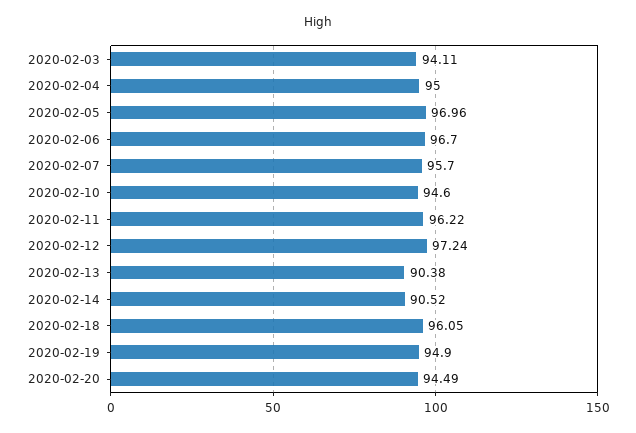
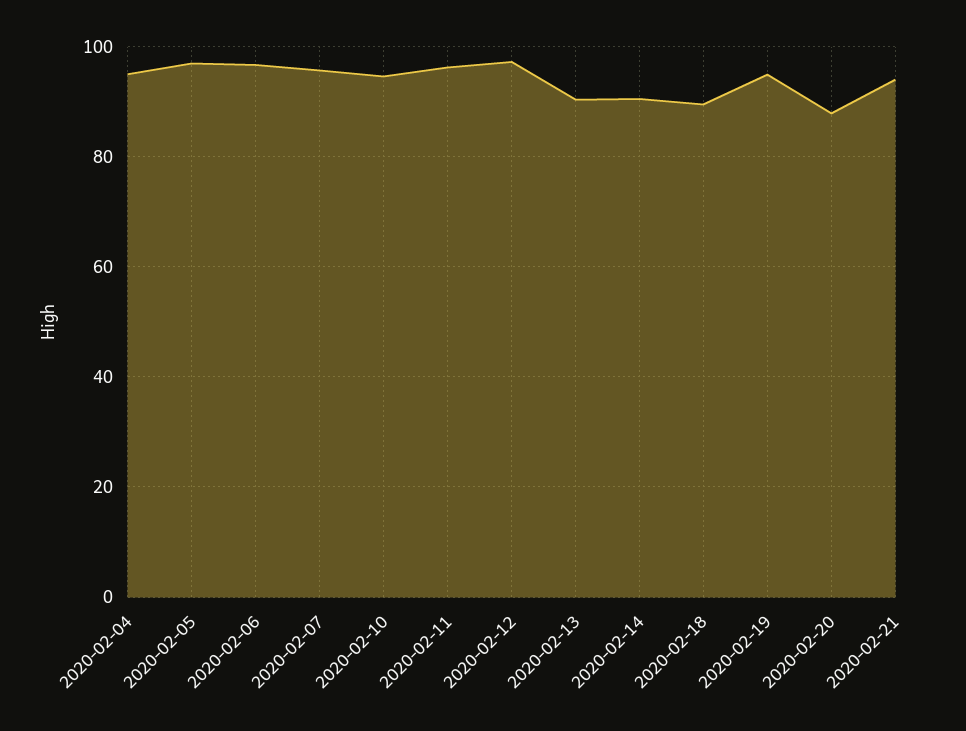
2020-02-03: 94.11 -> none
2020-02-18: 96.05 -> 90
2020-02-20: 94.49 -> 88
2020-02-21: none -> 94

